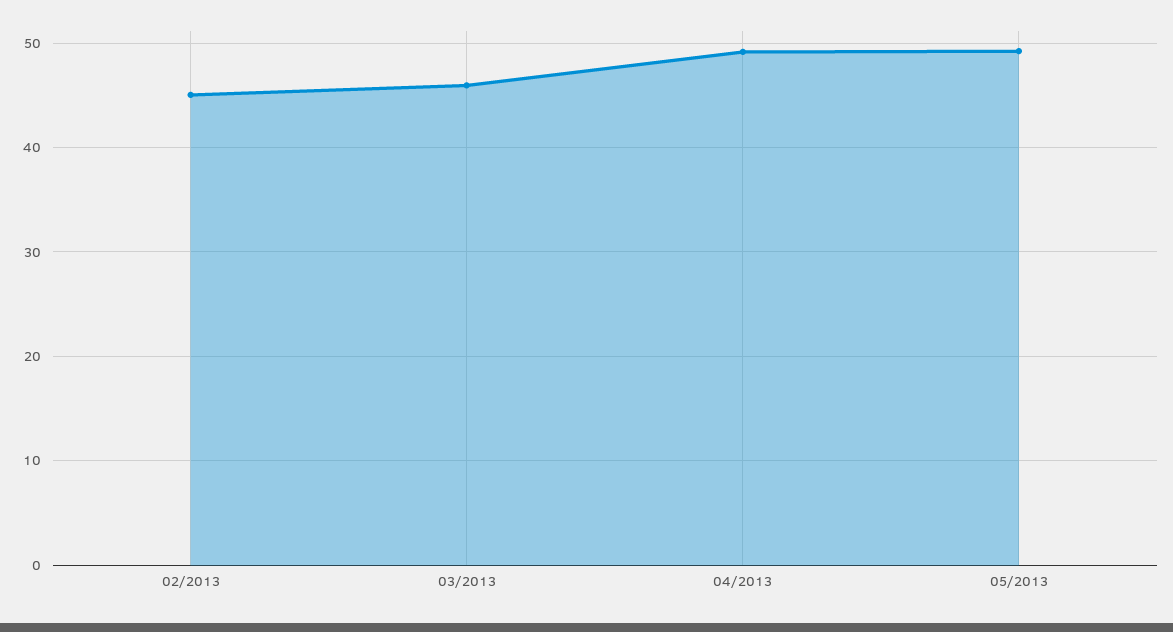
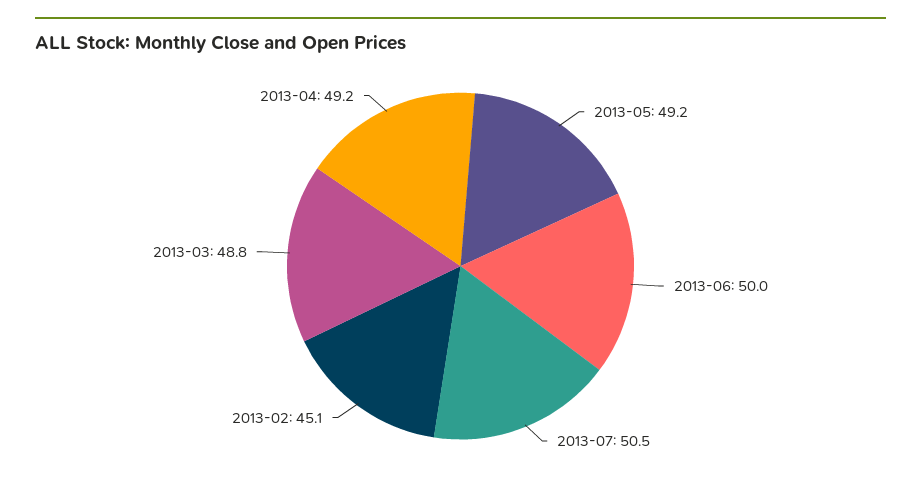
03/2013: 46 -> 48.8
2013-06: none -> 50
2013-07: none -> 50.5

